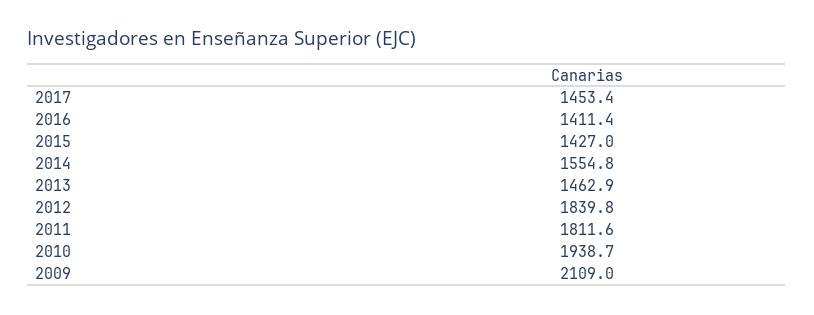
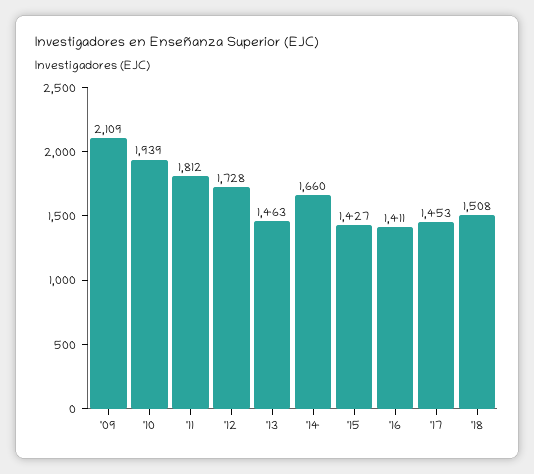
2014: 1554.8 -> 1660
2012: 1839.8 -> 1728
'18: none -> 1508

